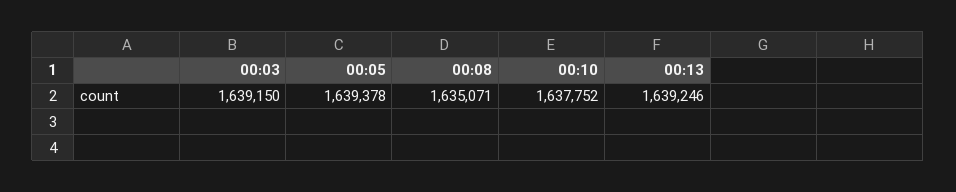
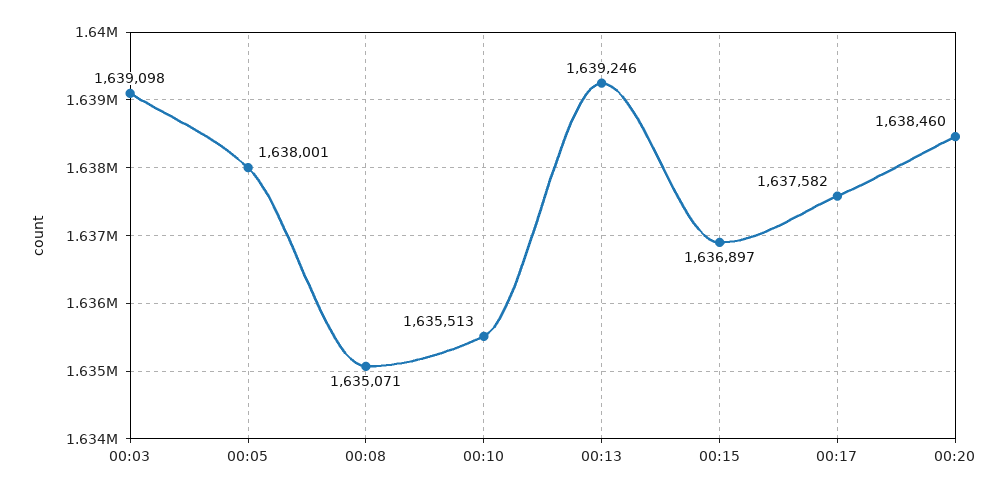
00:03: 1639150 -> 1639098
00:05: 1639378 -> 1638001
00:10: 1637752 -> 1635513
00:15: none -> 1636897
00:17: none -> 1637582
00:20: none -> 1638460

